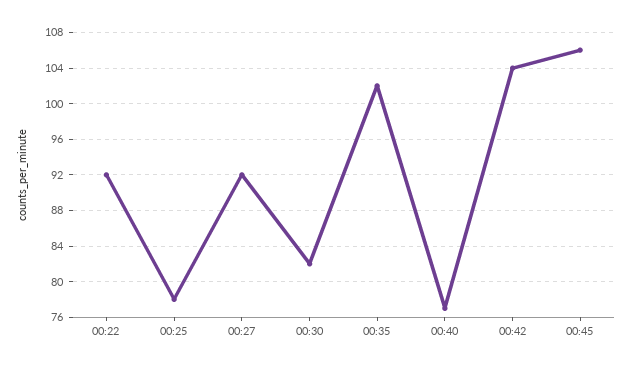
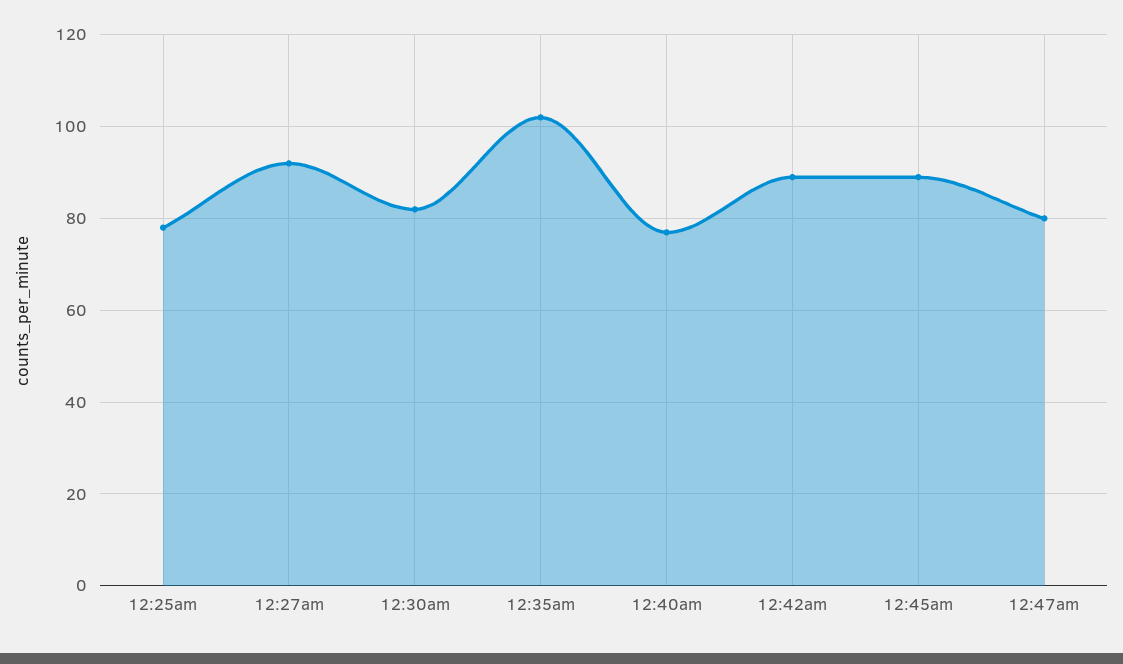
00:22: 92 -> none
00:42: 104 -> 90
00:45: 106 -> 90
12:47am: none -> 80

